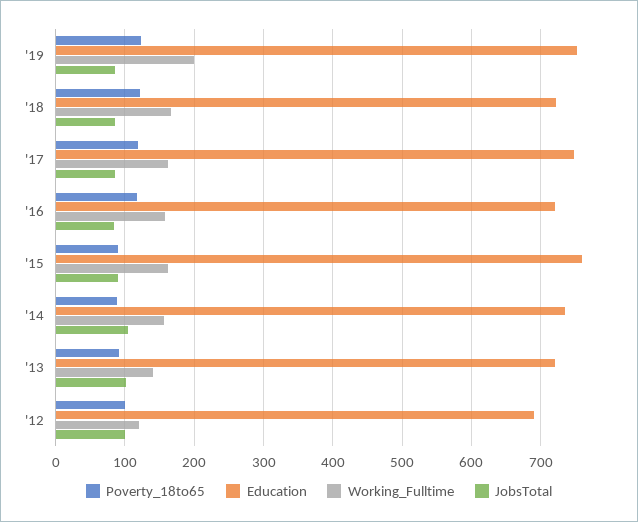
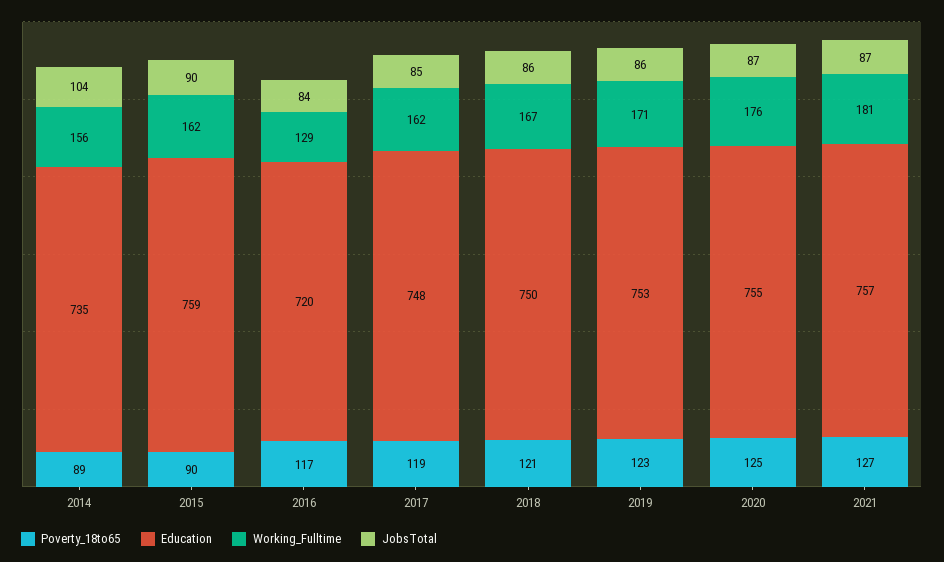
Working_Fulltime, '19: 200 -> 171
Education, '18: 720 -> 750
Working_Fulltime, '16: 160 -> 129
Poverty_18to65, '13: 90 -> none
Education, '13: 720 -> none
Working_Fulltime, '13: 140 -> none
JobsTotal, '13: 100 -> none
Poverty_18to65, '12: 100 -> none
Education, '12: 690 -> none
Working_Fulltime, '12: 120 -> none
JobsTotal, '12: 100 -> none
Poverty_18to65, 2020: none -> 125
Education, 2020: none -> 755
Working_Fulltime, 2020: none -> 176
JobsTotal, 2020: none -> 87
Poverty_18to65, 2021: none -> 127
Education, 2021: none -> 757
Working_Fulltime, 2021: none -> 181
JobsTotal, 2021: none -> 87

